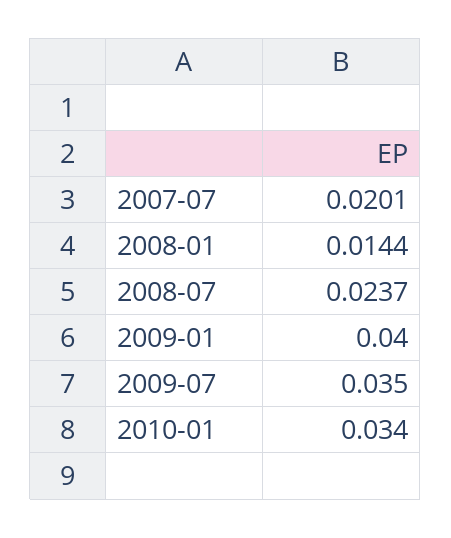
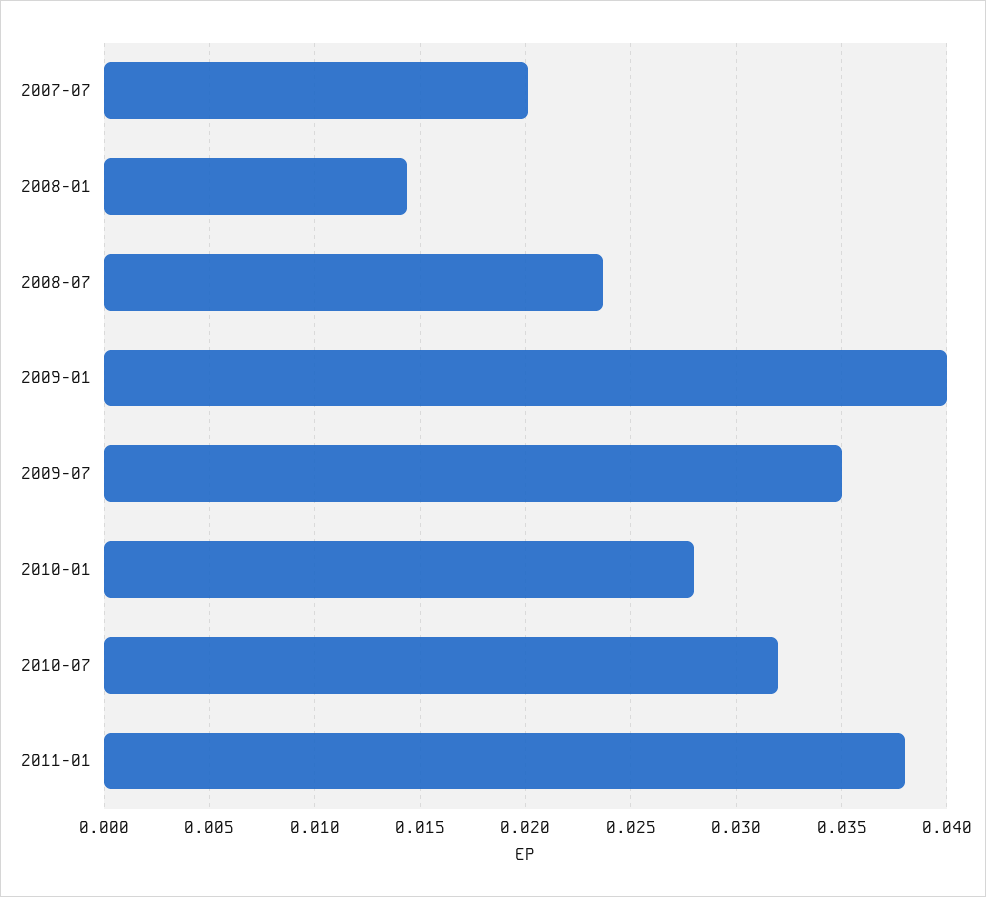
2010-01: 0.034 -> 0.028
2010-07: none -> 0.032
2011-01: none -> 0.038

